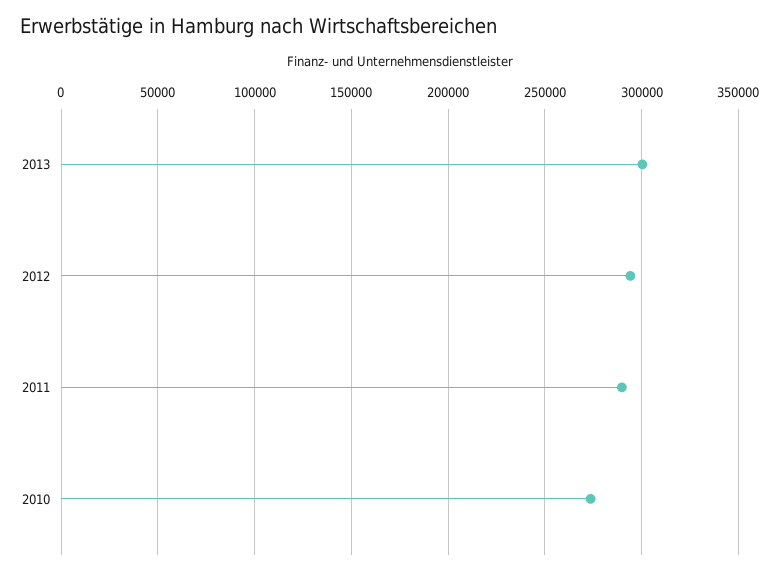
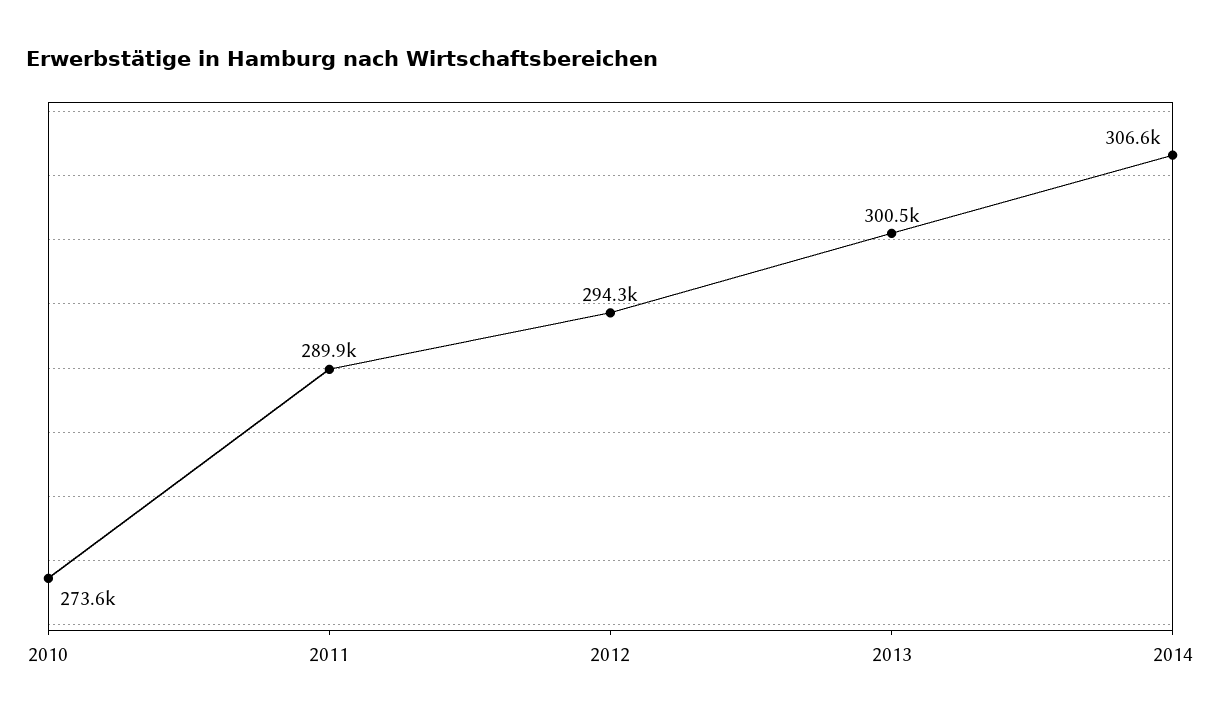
2014: none -> 306600

